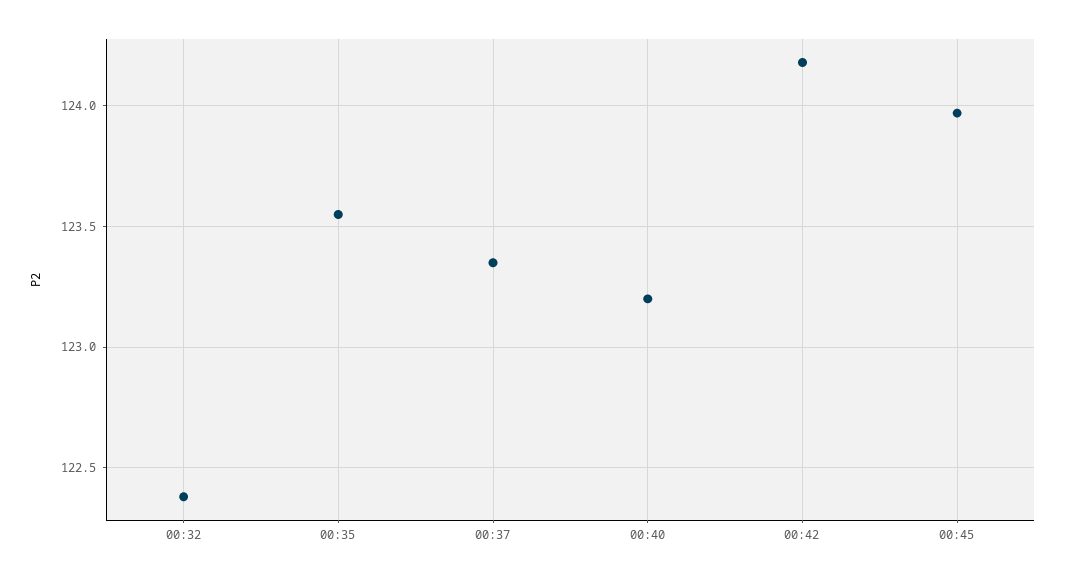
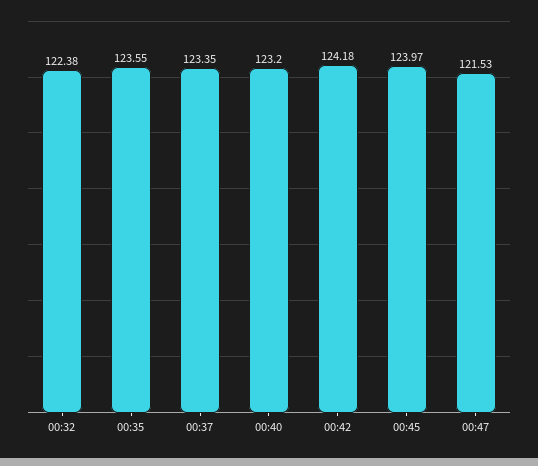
00:47: none -> 121.53

